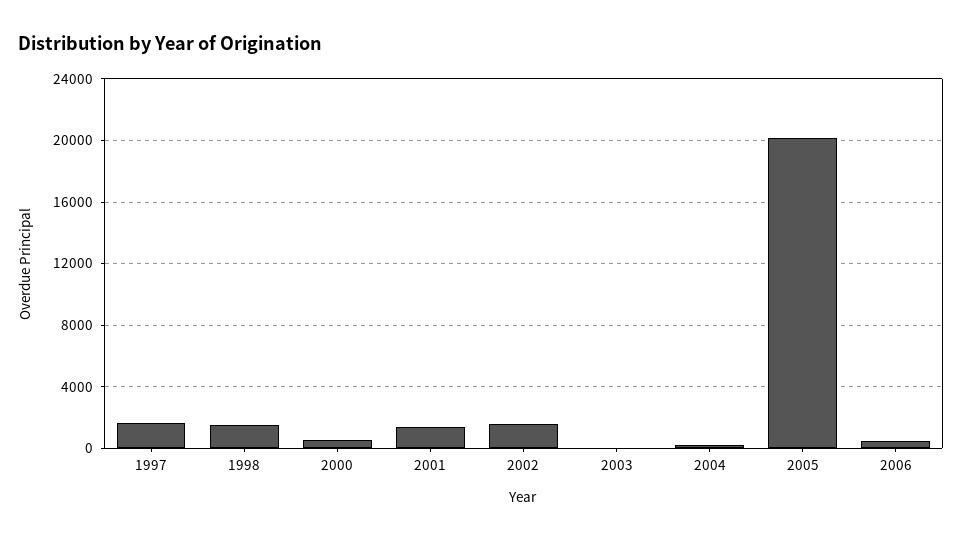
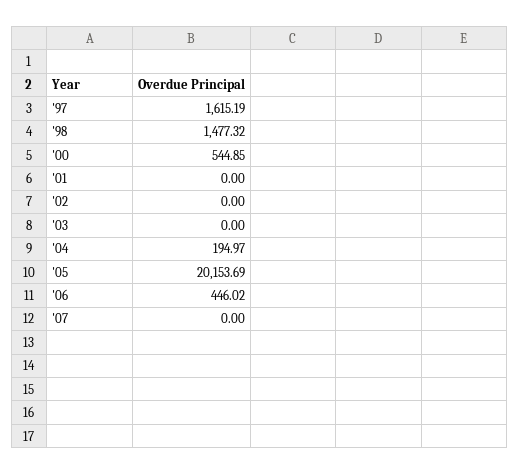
2001: 1500 -> 0
2002: 1500 -> 0
'07: none -> 0

